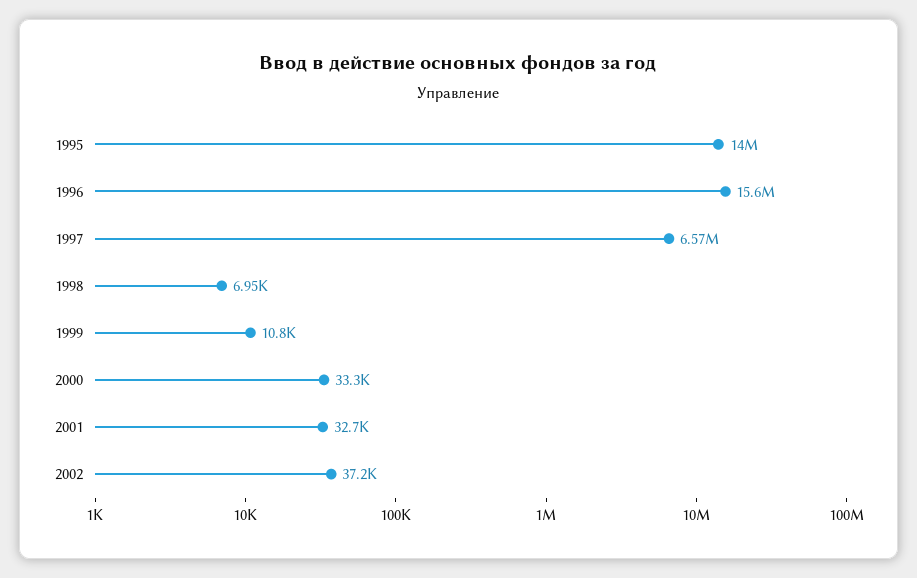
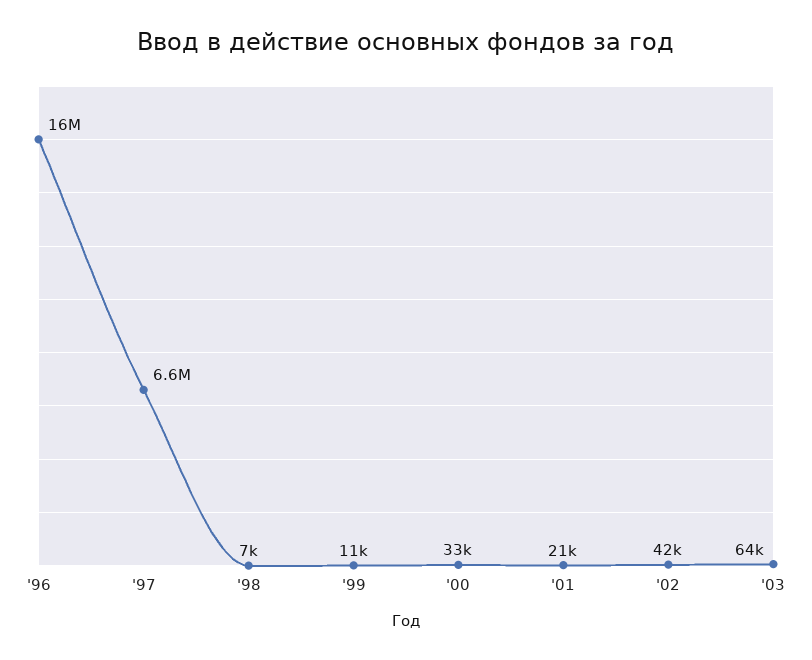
1995: 14000000 -> none
2001: 32700 -> 21000
2002: 37200 -> 42000
'03: none -> 64000

